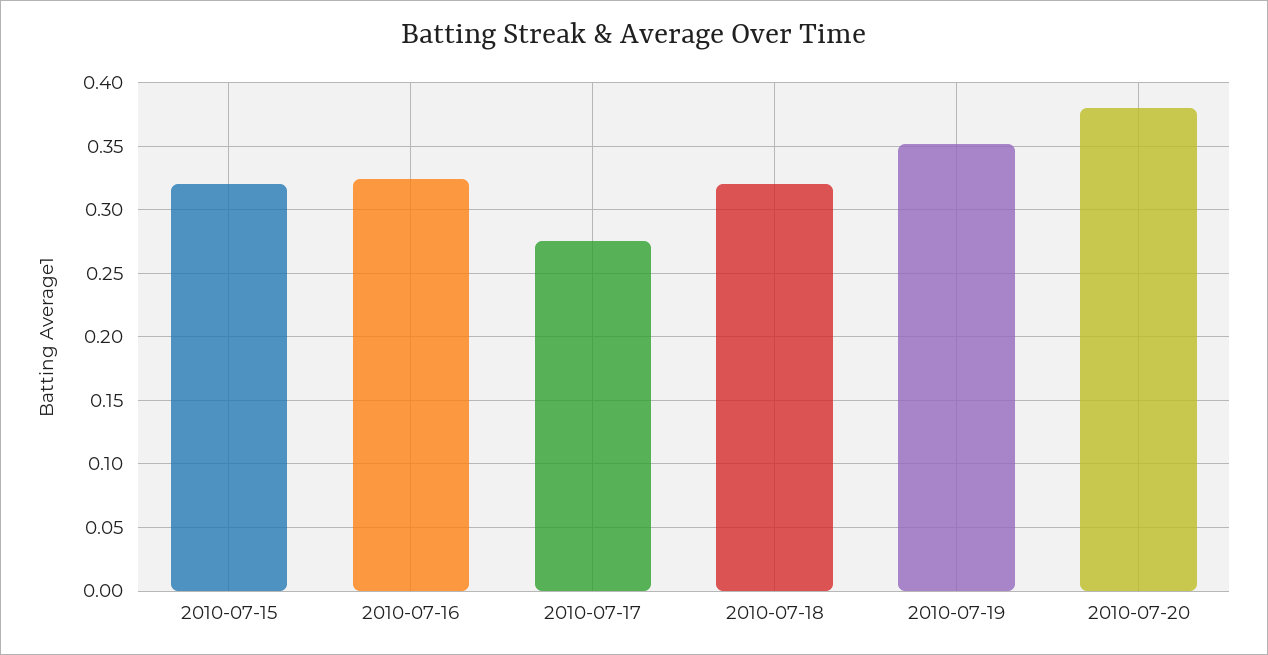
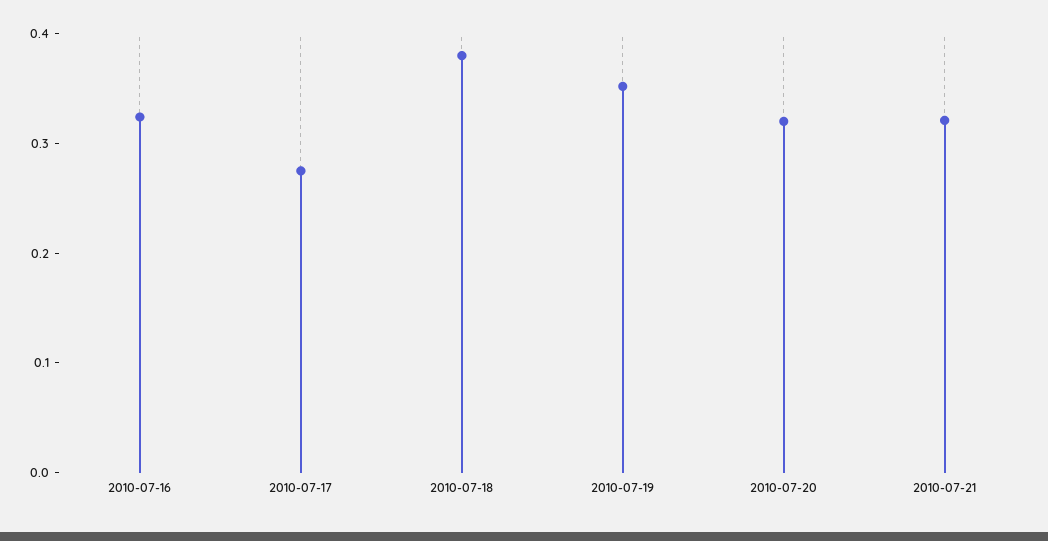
2010-07-15: 0.32 -> none
2010-07-18: 0.32 -> 0.38
2010-07-20: 0.38 -> 0.32
2010-07-21: none -> 0.32

